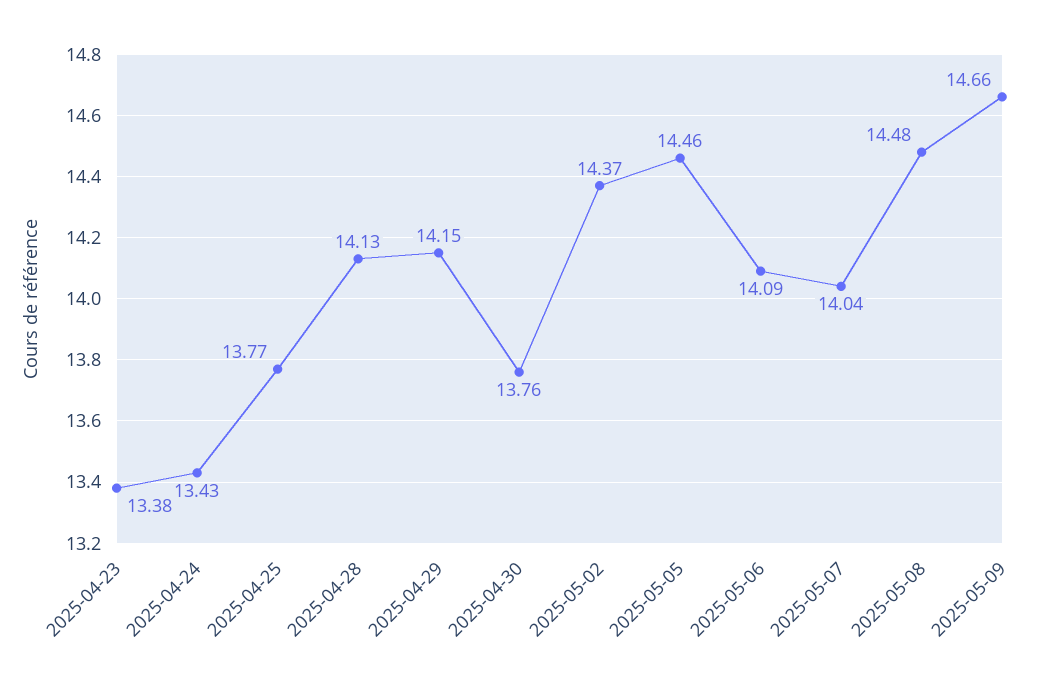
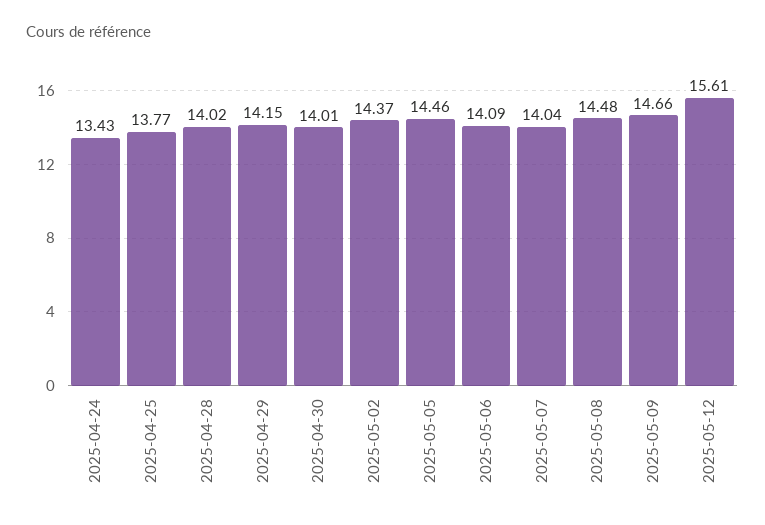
2025-04-23: 13.38 -> none
2025-04-28: 14.13 -> 14.02
2025-04-30: 13.76 -> 14.01
2025-05-12: none -> 15.61

